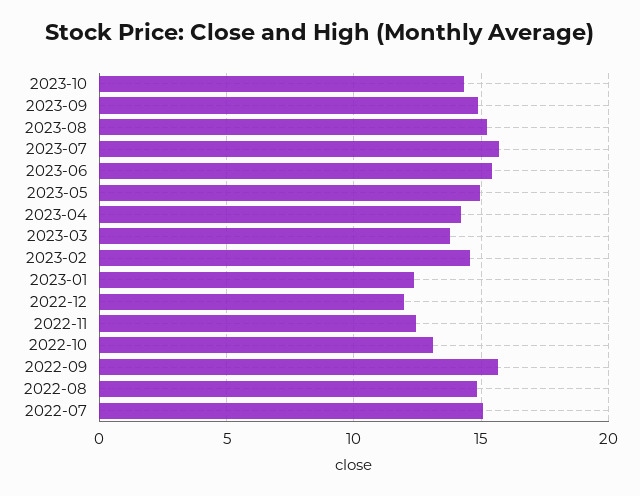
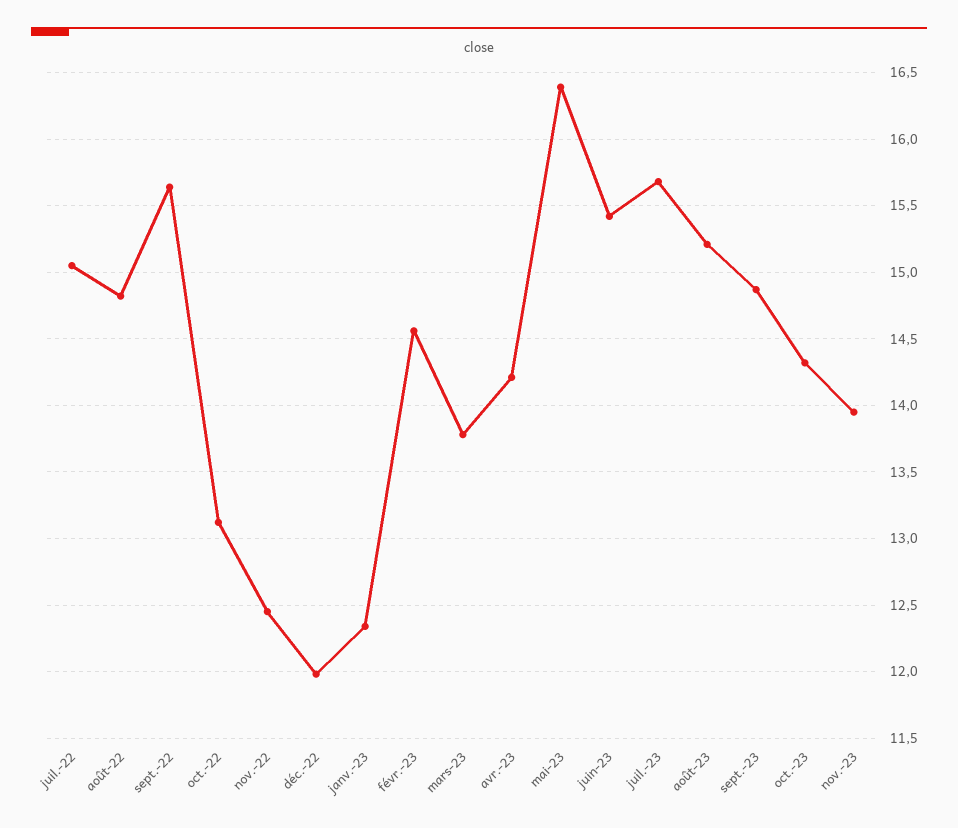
2023-05: 15 -> 16.4
nov.-23: none -> 13.95

